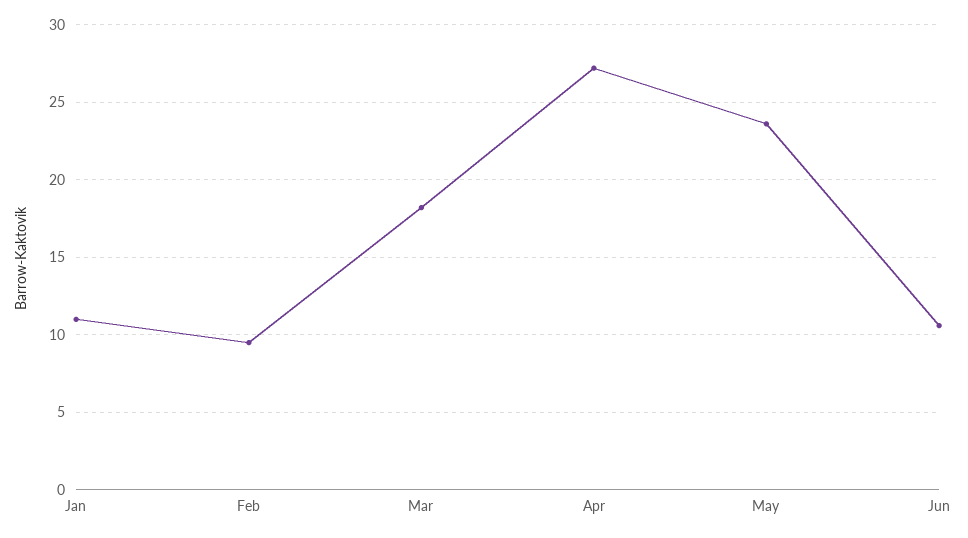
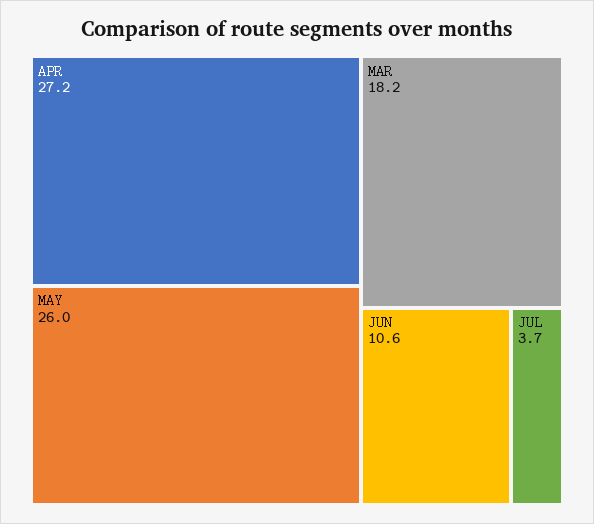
Jan: 11 -> none
Feb: 9.5 -> none
May: 23.5 -> 26
JUL: none -> 3.7

